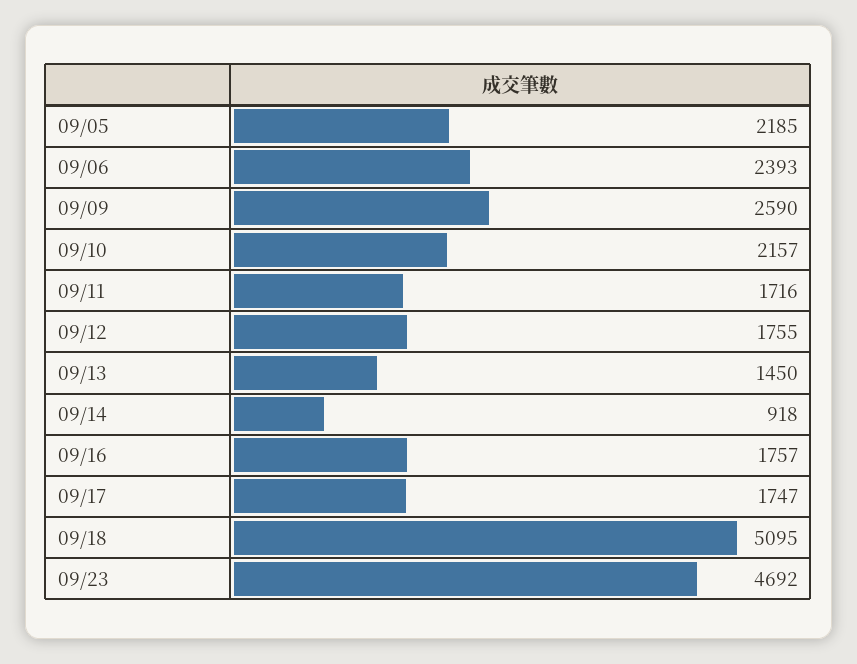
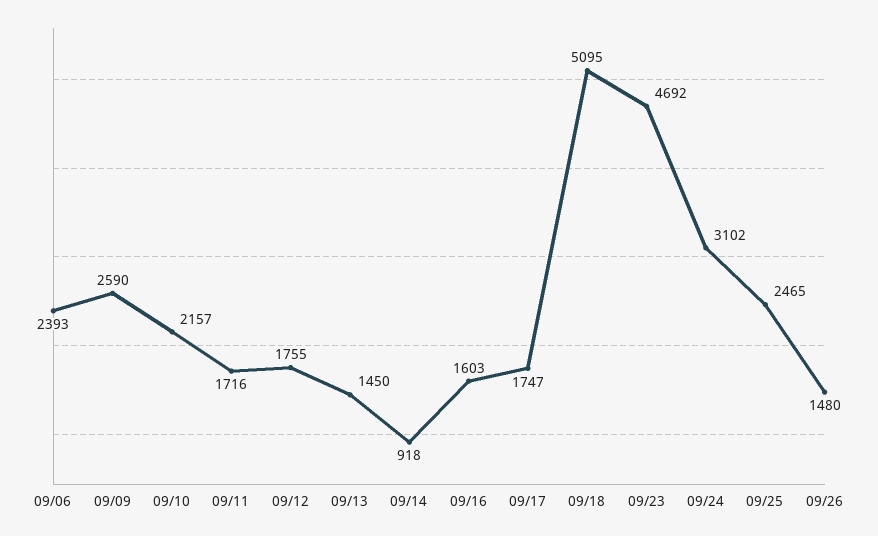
09/05: 2185 -> none
09/16: 1757 -> 1603
09/24: none -> 3102
09/25: none -> 2465
09/26: none -> 1480

